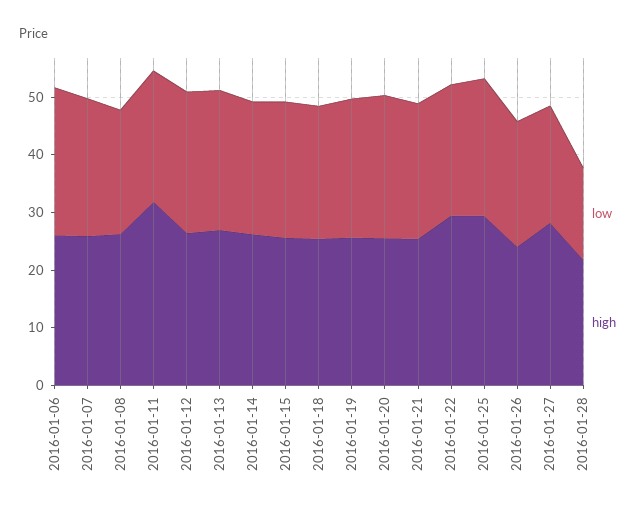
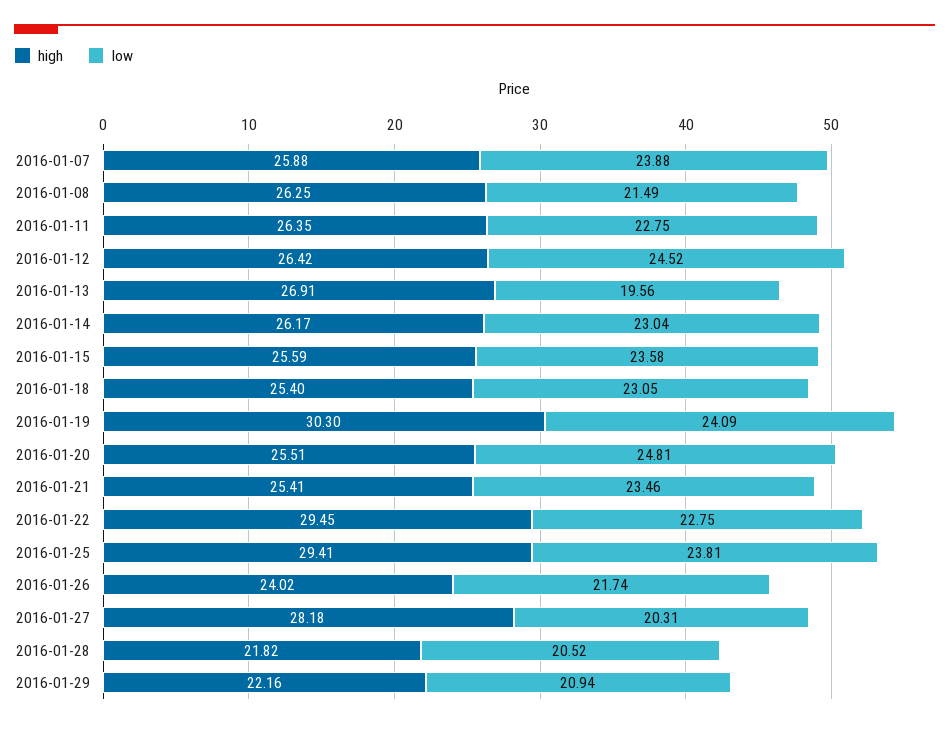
low, 2016-01-06: 26 -> none
high, 2016-01-06: 26 -> none
high, 2016-01-11: 32 -> 26.35
low, 2016-01-13: 24 -> 19.56
high, 2016-01-19: 26 -> 30.3
low, 2016-01-28: 16 -> 20.52
high, 2016-01-29: none -> 22.16
low, 2016-01-29: none -> 20.94

